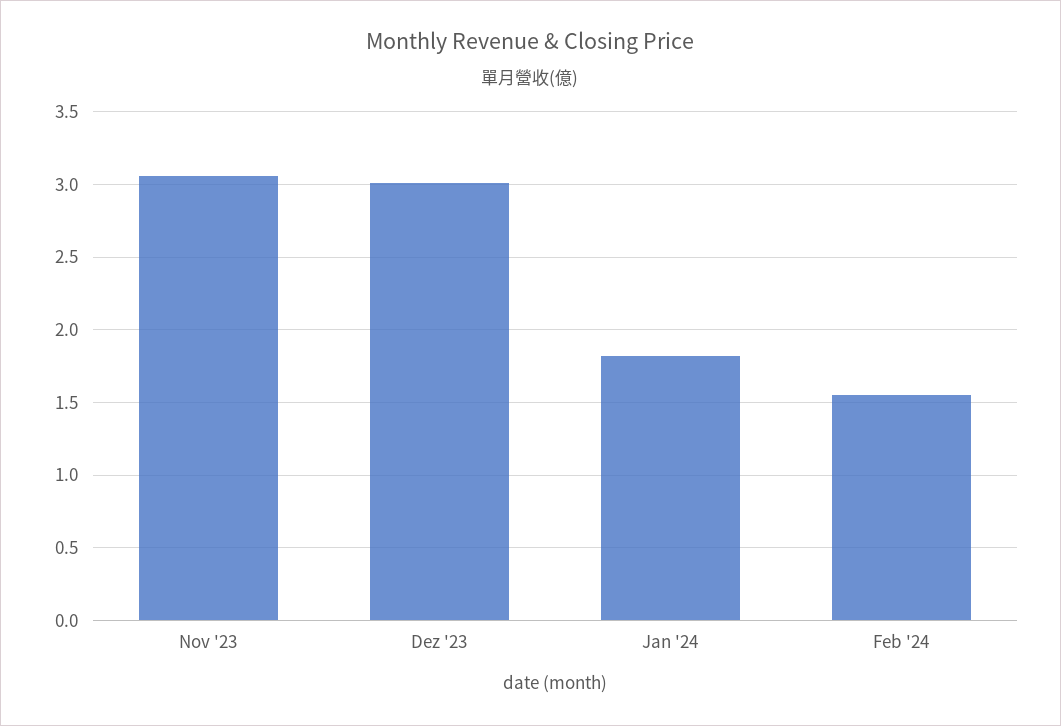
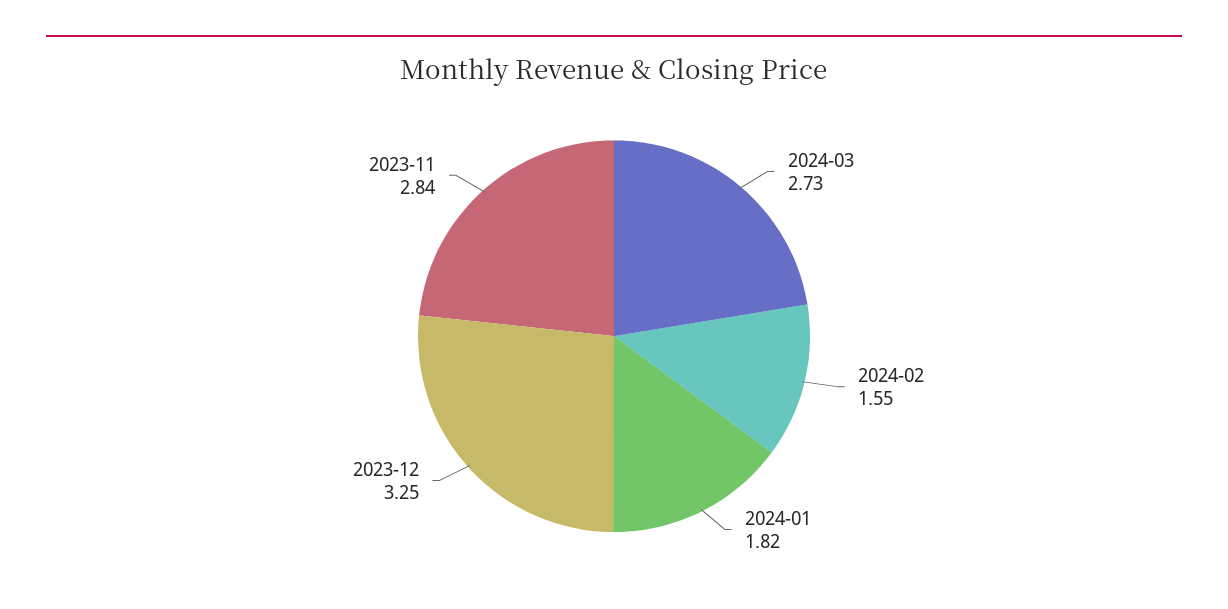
Nov '23: 3.05 -> 2.84
Dez '23: 3 -> 3.25
2024-03: none -> 2.73

